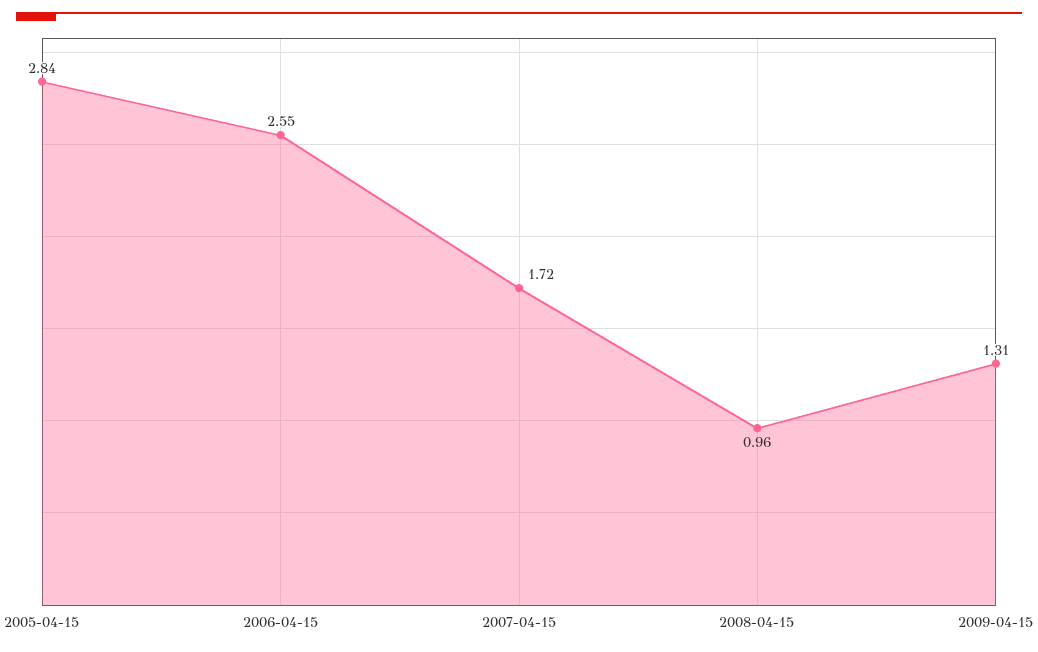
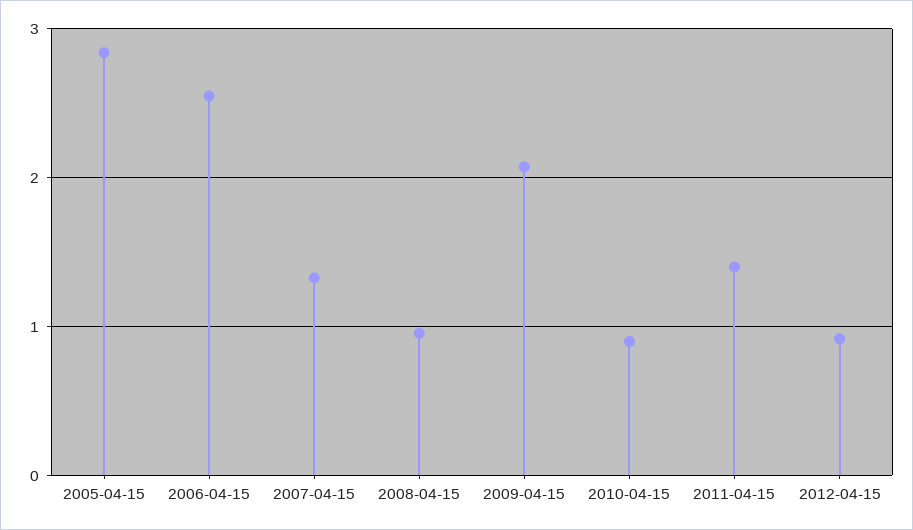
2007-04-15: 1.72 -> 1.3
2009-04-15: 1.31 -> 2.1
2010-04-15: none -> 0.9
2011-04-15: none -> 1.4
2012-04-15: none -> 0.9

